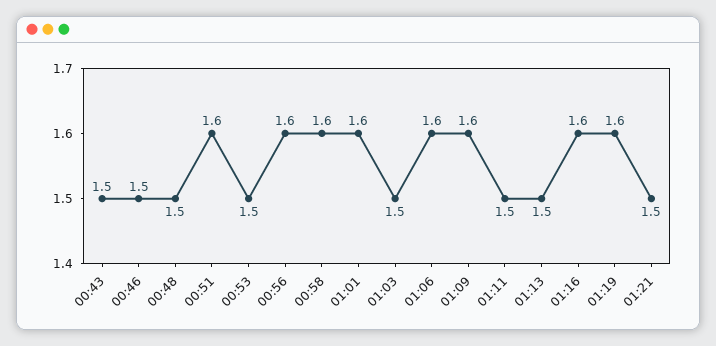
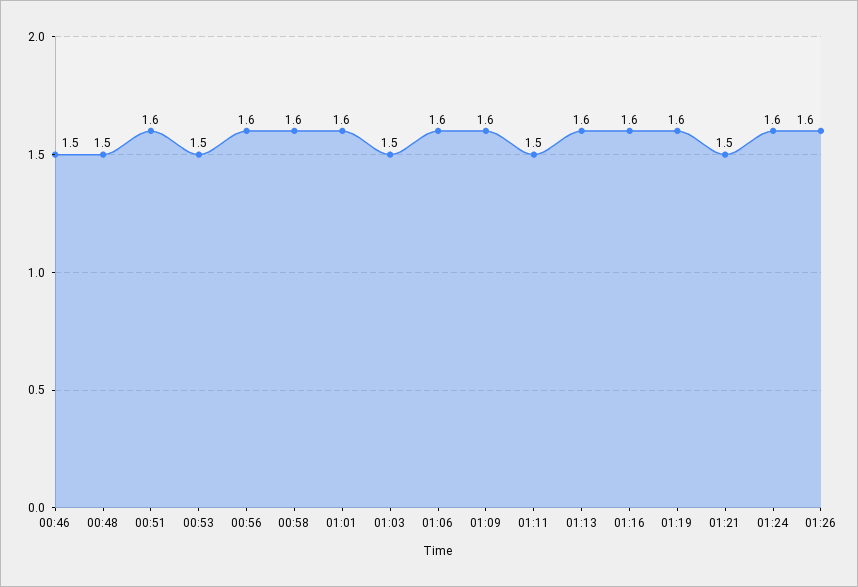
00:43: 1.5 -> none
01:13: 1.5 -> 1.6
01:24: none -> 1.6
01:26: none -> 1.6

